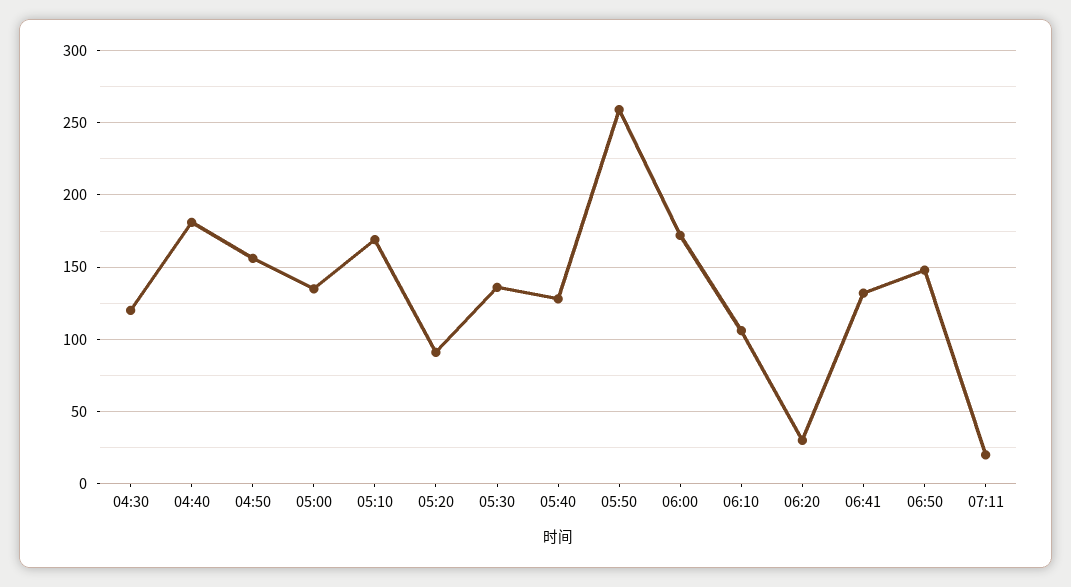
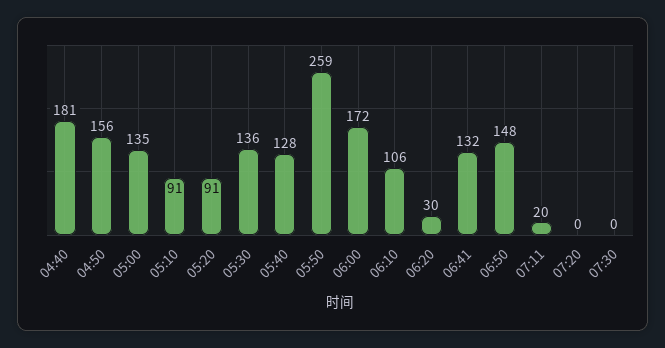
04:30: 120 -> none
05:10: 170 -> 91
07:20: none -> 0
07:30: none -> 0

